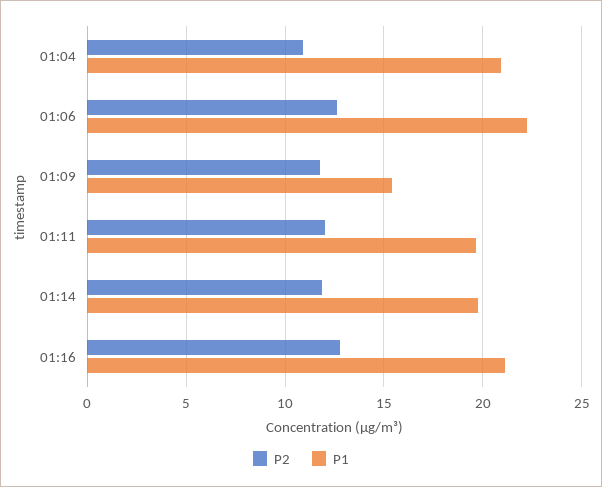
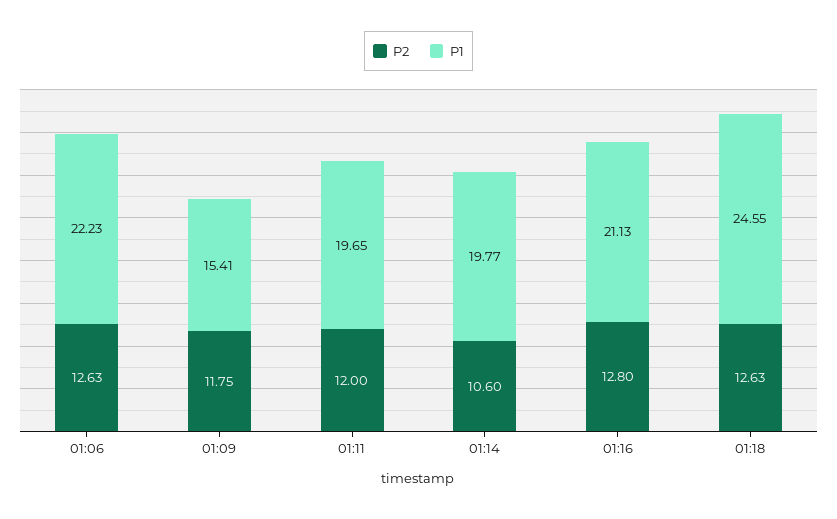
P2, 01:04: 11 -> none
P1, 01:04: 21 -> none
P2, 01:14: 12 -> 10.6
P2, 01:18: none -> 12.63
P1, 01:18: none -> 24.55

